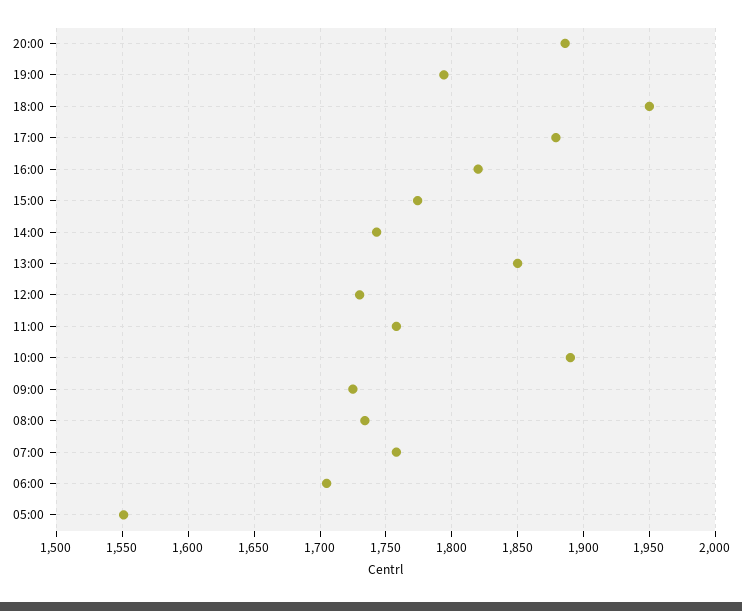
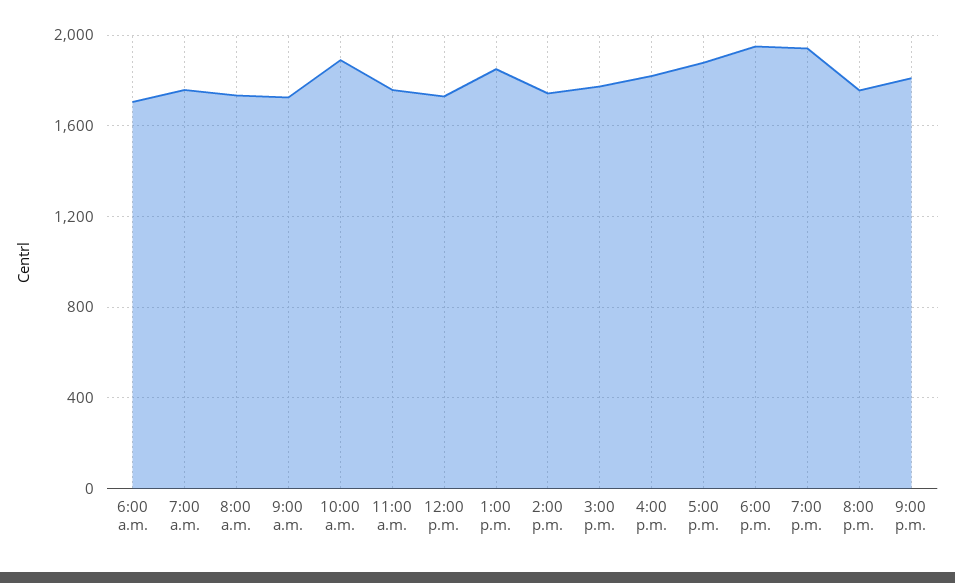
20:00: 1885 -> 1750
19:00: 1795 -> 1950
05:00: 1550 -> none
9:00 p.m.: none -> 1800

